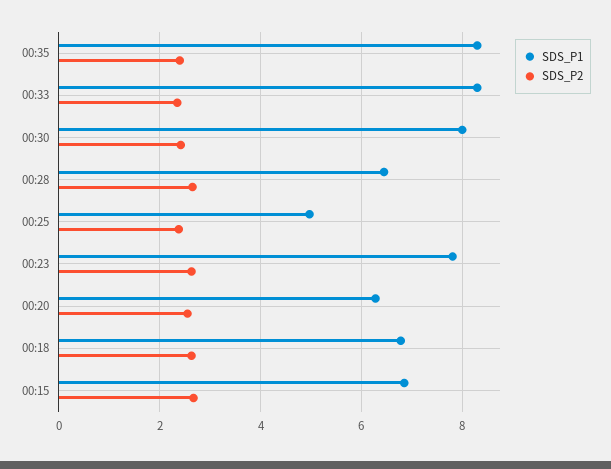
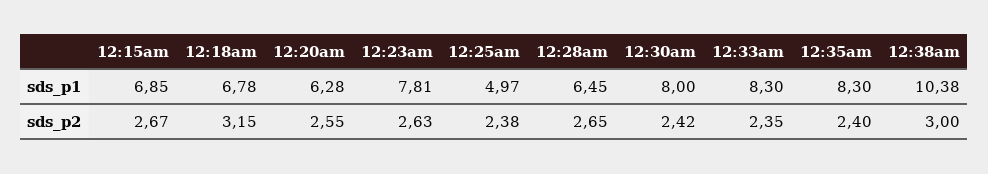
SDS_P2, 00:18: 2.6 -> 3.15
SDS_P1, 12:38am: none -> 10.38
SDS_P2, 12:38am: none -> 3

